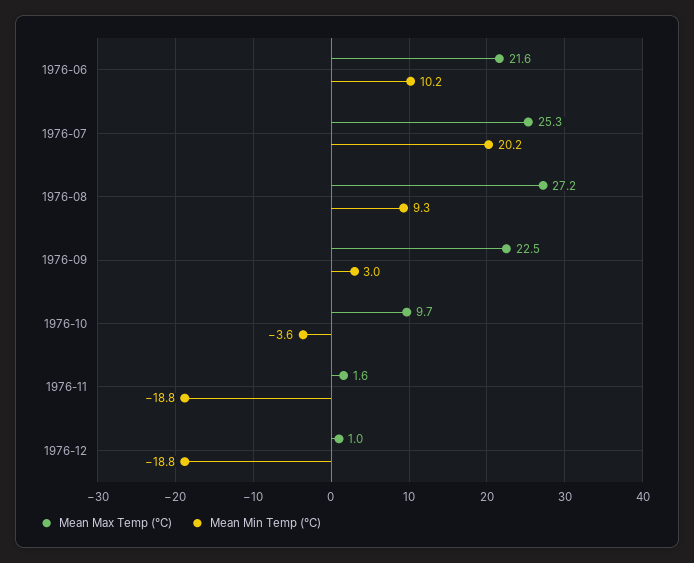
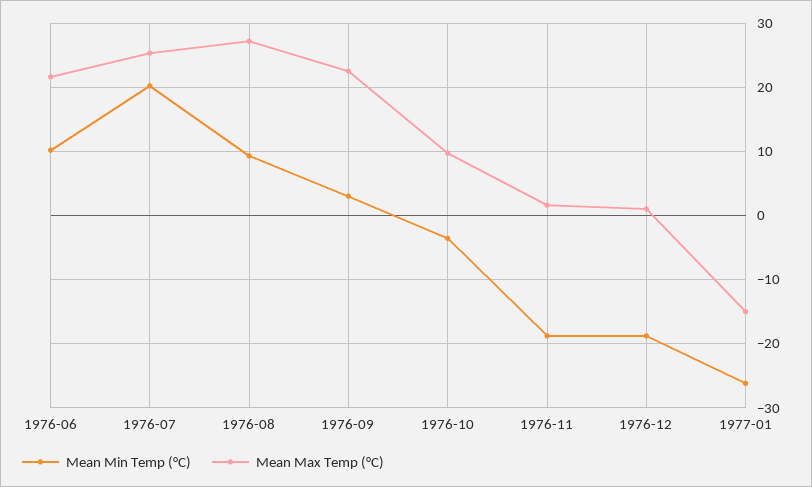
Mean Min Temp (°C), 1977-01: none -> -26
Mean Max Temp (°C), 1977-01: none -> -15

